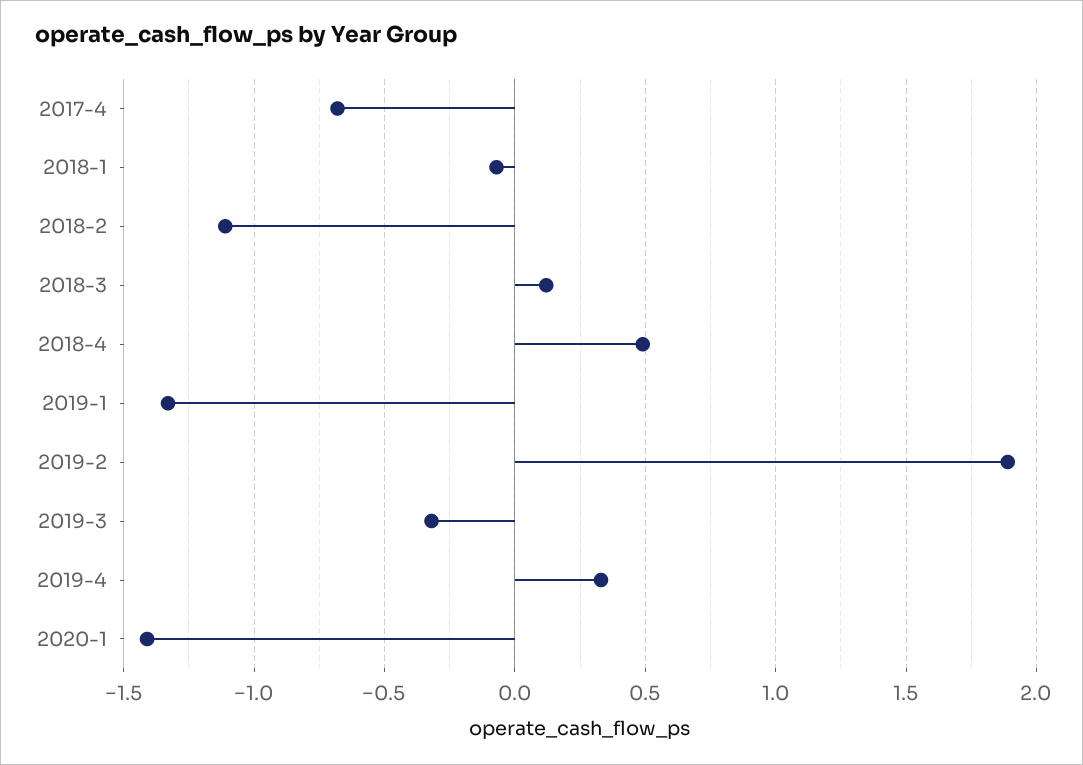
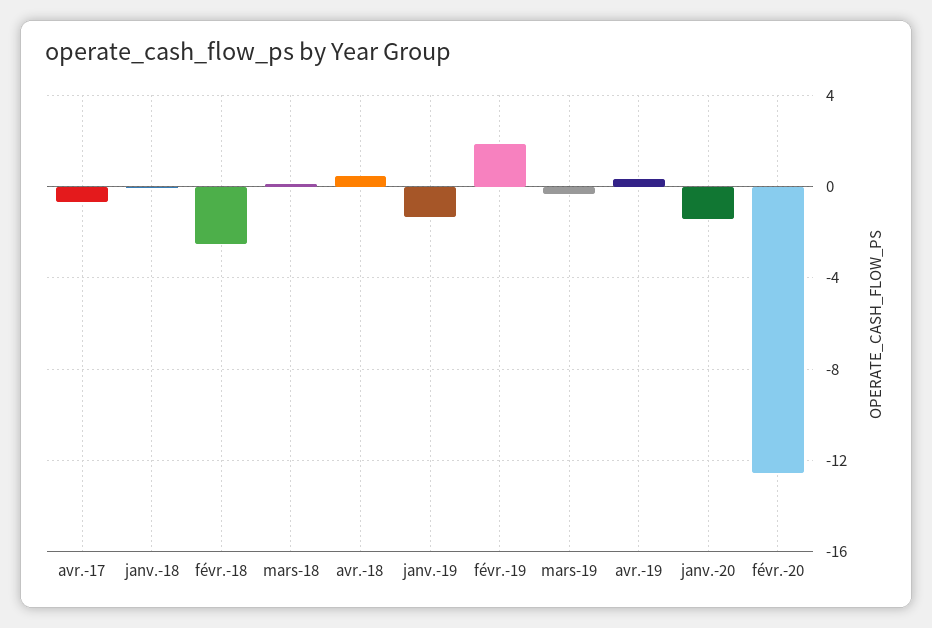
2018-2: -1.1 -> -2.5
févr.-20: none -> -12.5

